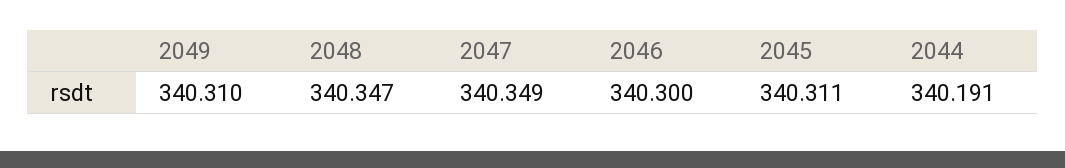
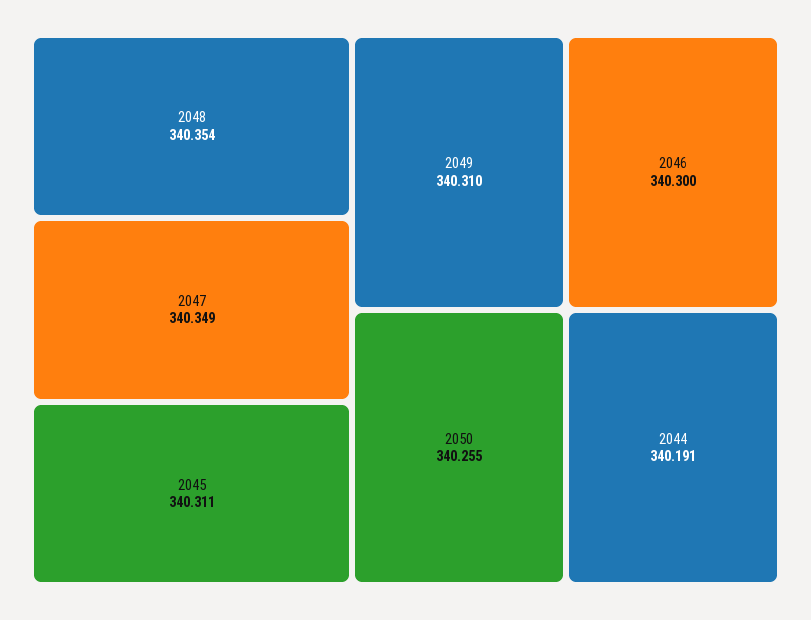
2048: 340.347 -> 340.354
2050: none -> 340.255

